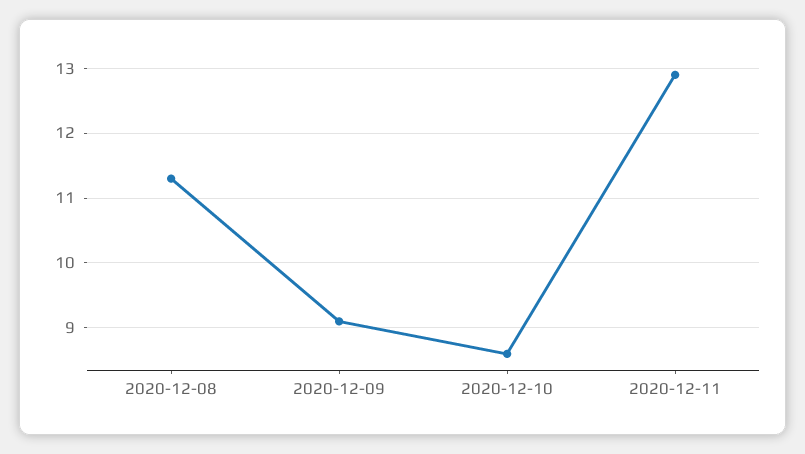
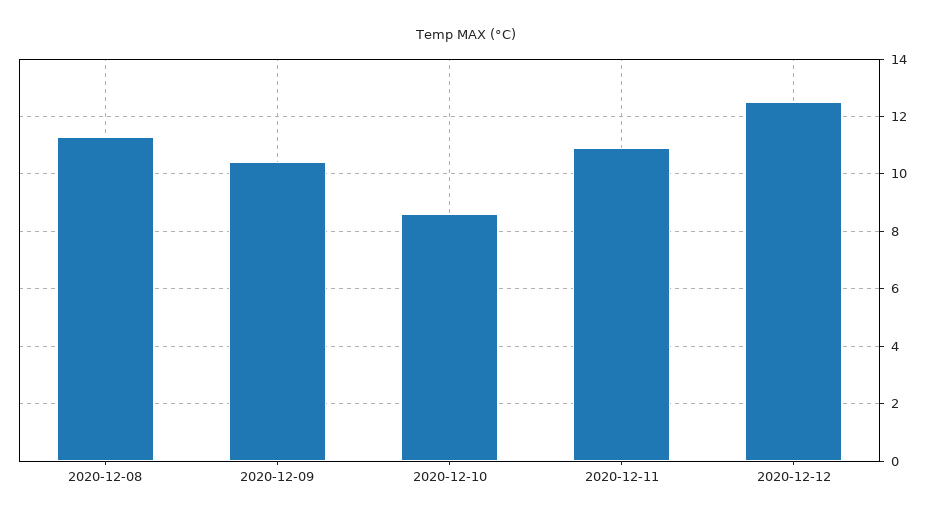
2020-12-09: 9.1 -> 10.5
2020-12-11: 12.9 -> 11
2020-12-12: none -> 12.5

